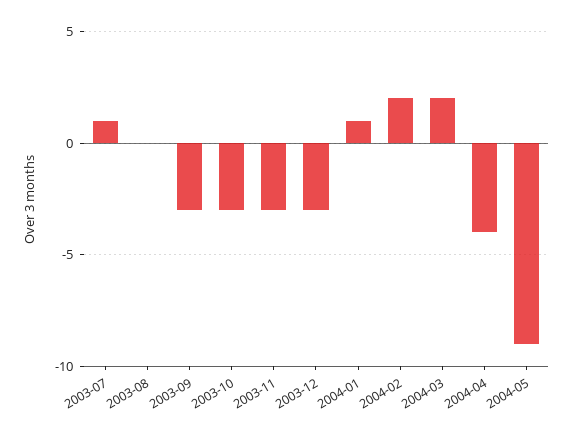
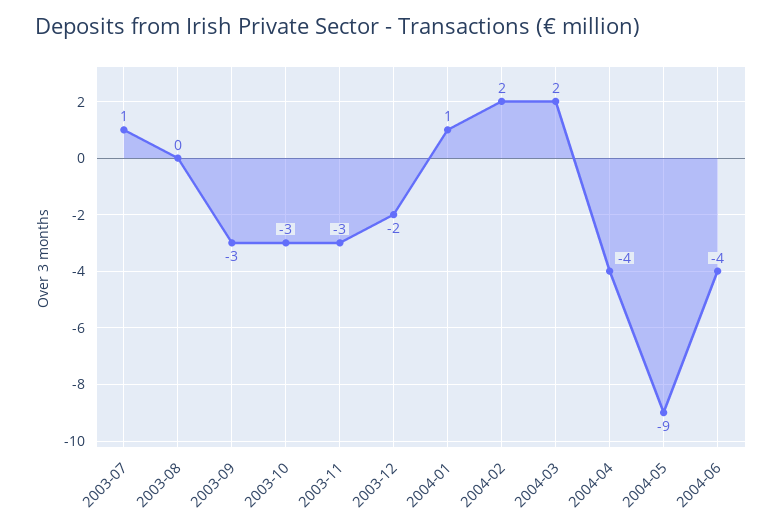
2003-12: -3 -> -2
2004-06: none -> -4

